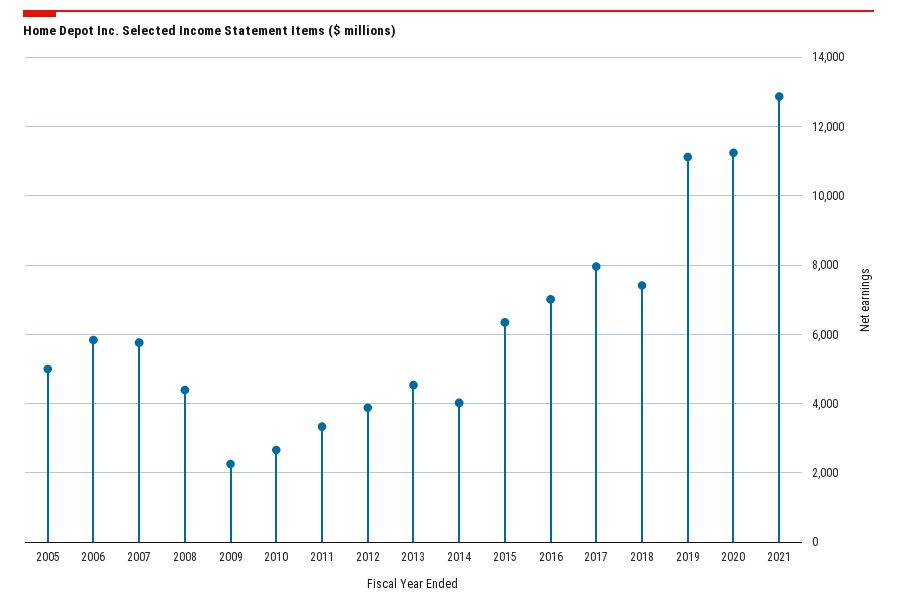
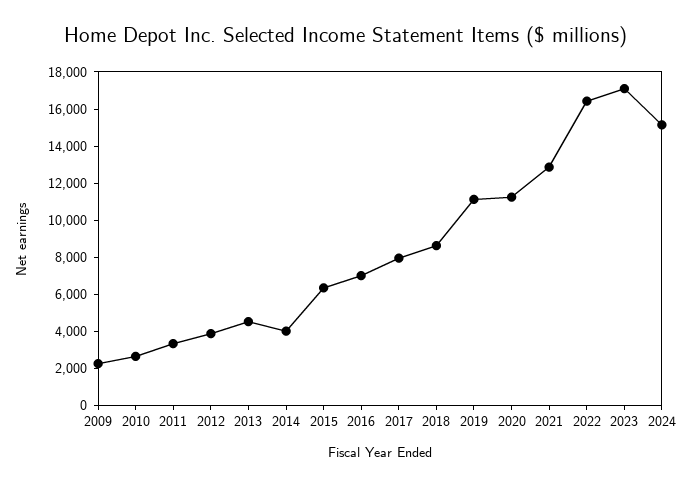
2005: 5000 -> none
2006: 5800 -> none
2007: 5800 -> none
2008: 4400 -> none
2018: 7400 -> 8500
2022: none -> 16500
2023: none -> 17000
2024: none -> 15000

